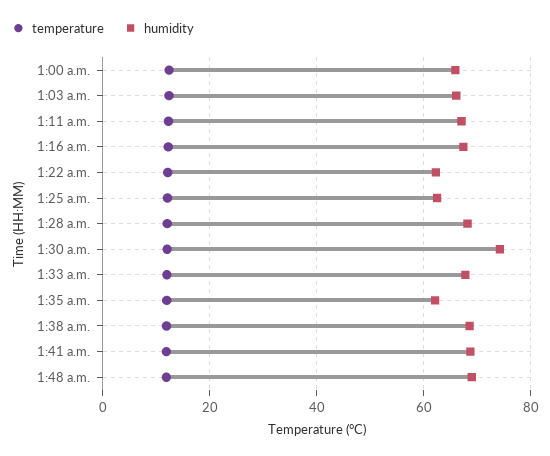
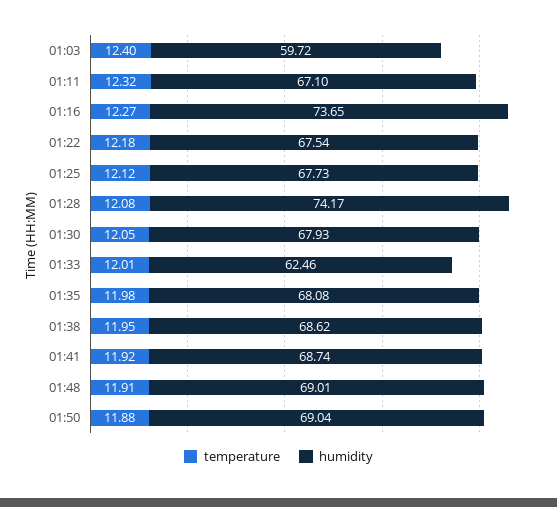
temperature, 1:00 a.m.: 12 -> none
humidity, 1:00 a.m.: 66 -> none
humidity, 1:03 a.m.: 66 -> 59.72
humidity, 1:16 a.m.: 68 -> 73.65
humidity, 1:22 a.m.: 62 -> 67.54
humidity, 1:25 a.m.: 62 -> 67.73
humidity, 1:28 a.m.: 68 -> 74.17
humidity, 1:30 a.m.: 74 -> 67.93
humidity, 1:33 a.m.: 68 -> 62.46
humidity, 1:35 a.m.: 62 -> 68.08
temperature, 01:50: none -> 11.88
humidity, 01:50: none -> 69.04

